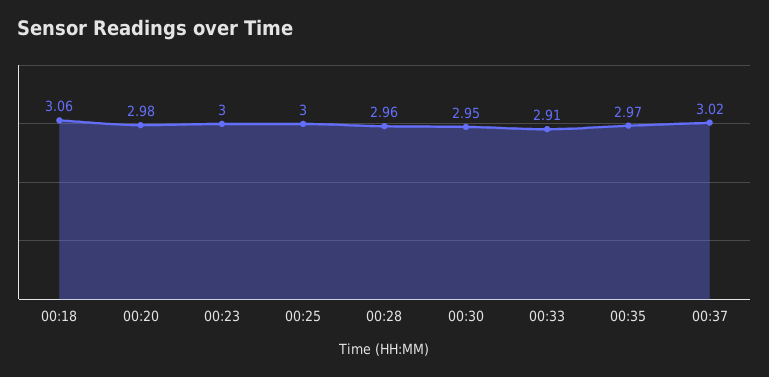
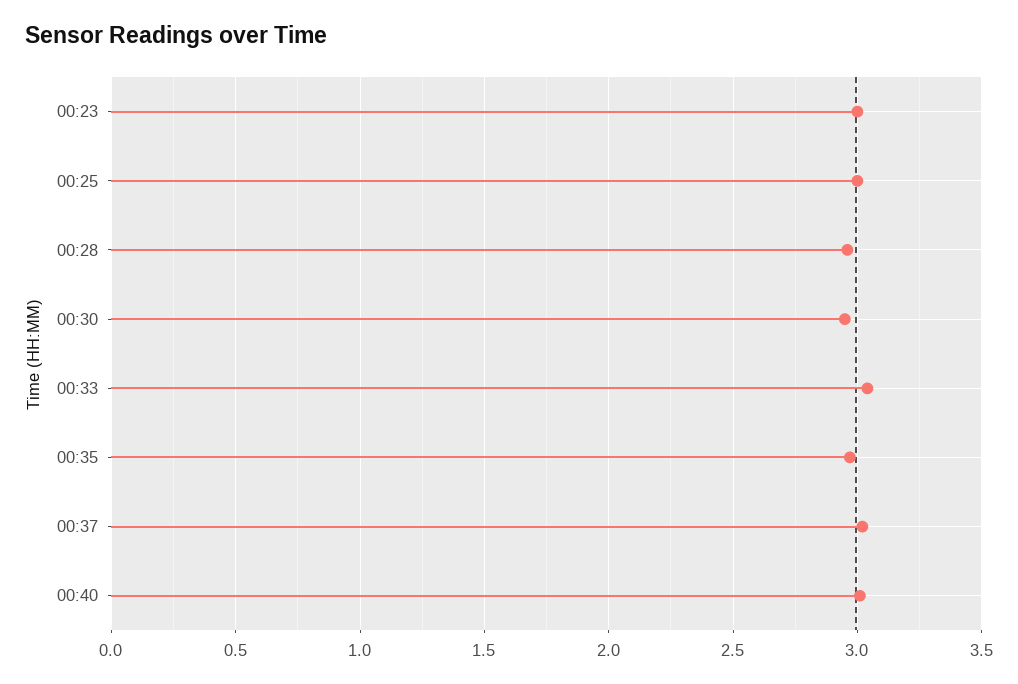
00:18: 3.06 -> none
00:20: 2.98 -> none
00:33: 2.91 -> 3.05
00:40: none -> 3

